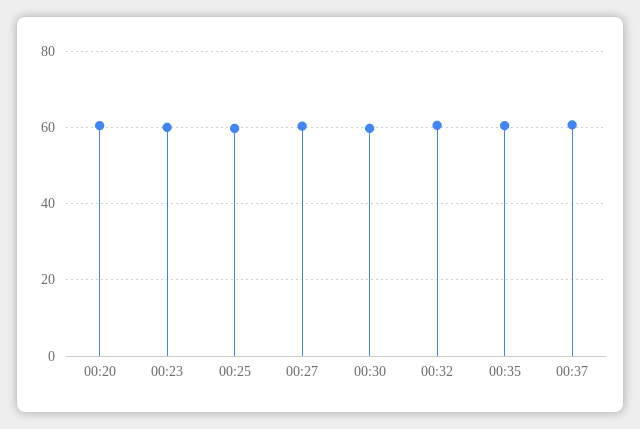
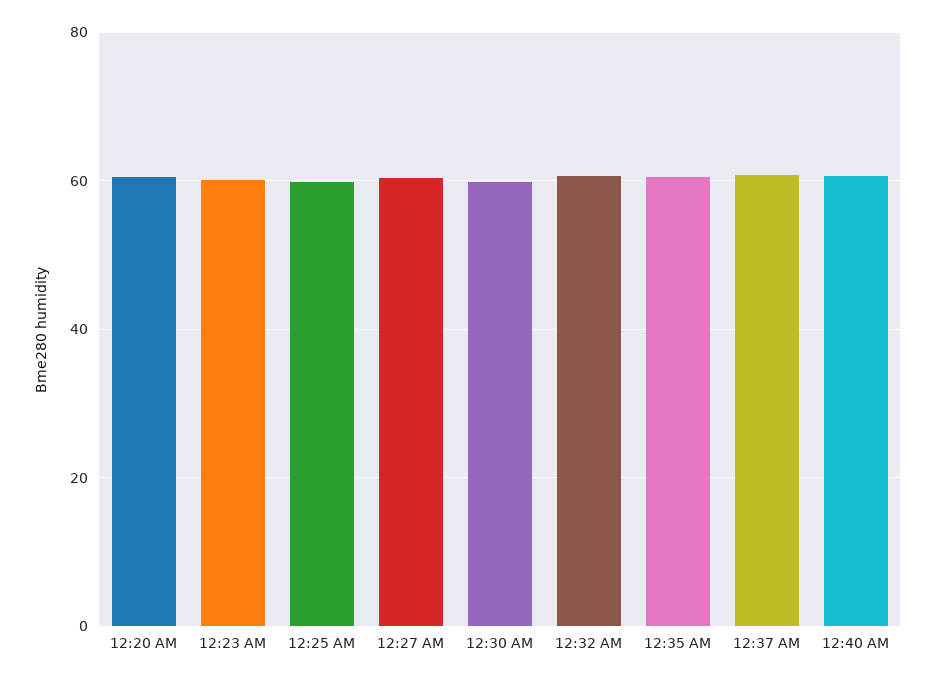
12:40 AM: none -> 60

